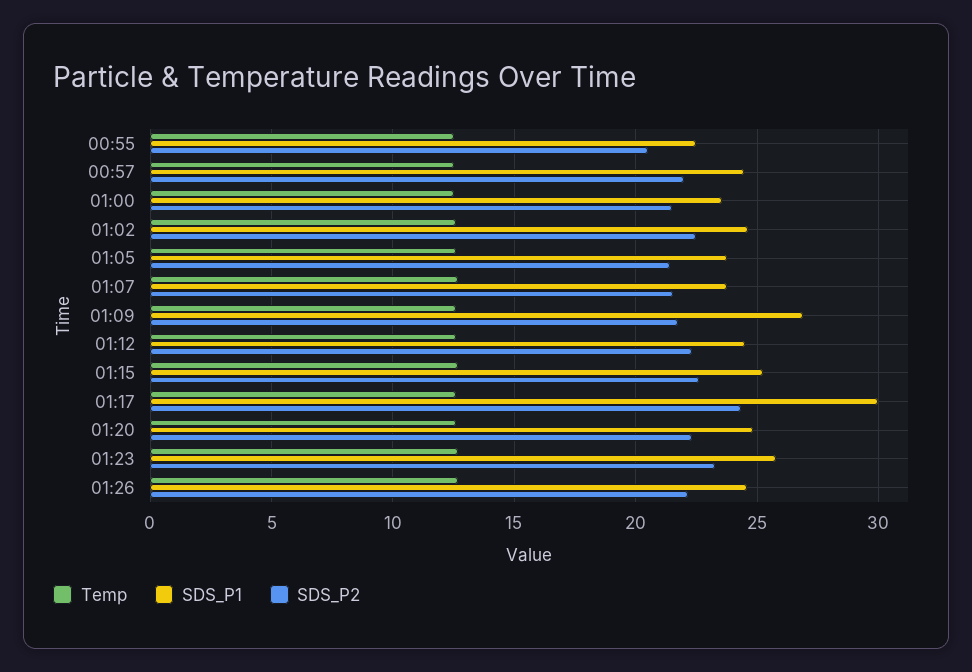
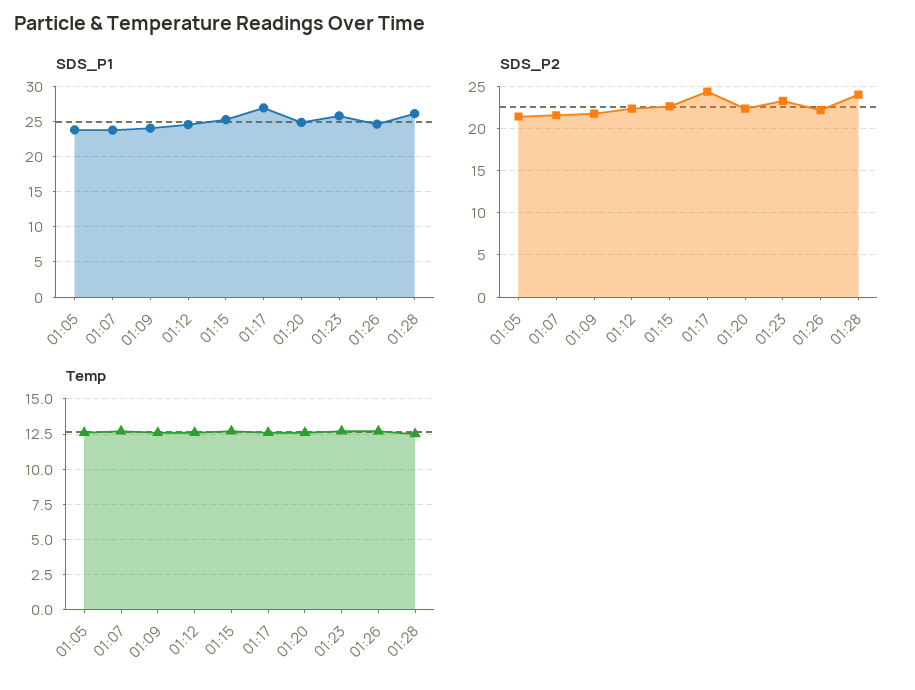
Temp, 00:55: 12.5 -> none
SDS_P1, 00:55: 22.5 -> none
SDS_P2, 00:55: 20.5 -> none
Temp, 00:57: 12.5 -> none
SDS_P1, 00:57: 24.5 -> none
SDS_P2, 00:57: 22 -> none
Temp, 01:00: 12.5 -> none
SDS_P1, 01:00: 23.5 -> none
SDS_P2, 01:00: 21.5 -> none
Temp, 01:02: 12.5 -> none
SDS_P1, 01:02: 24.5 -> none
SDS_P2, 01:02: 22.5 -> none
SDS_P1, 01:09: 27 -> 24
SDS_P1, 01:17: 30 -> 27
SDS_P1, 01:28: none -> 26
SDS_P2, 01:28: none -> 24
Temp, 01:28: none -> 12.5

